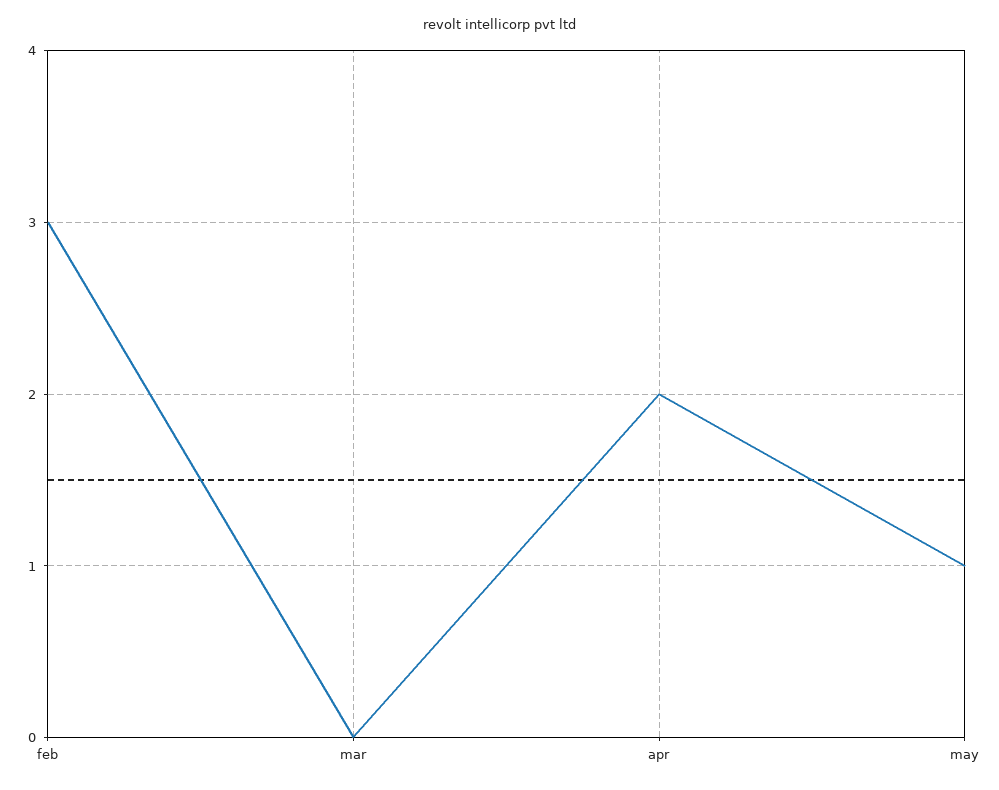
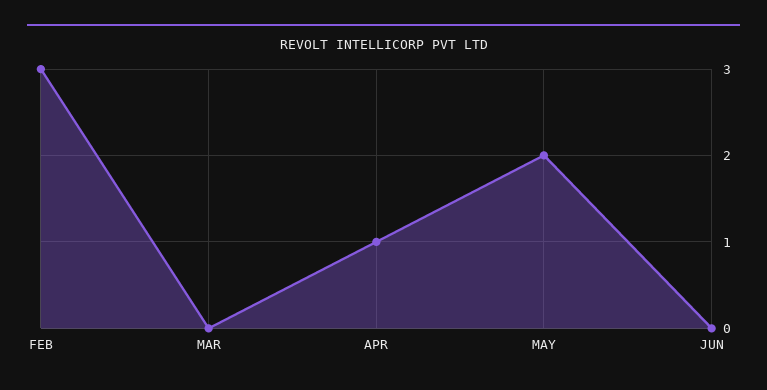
apr: 2 -> 1
may: 1 -> 2
JUN: none -> 0

